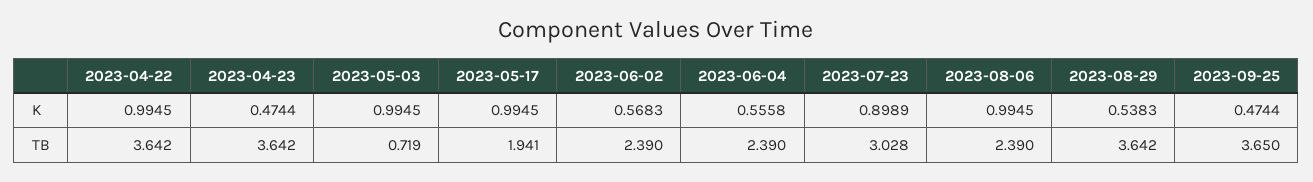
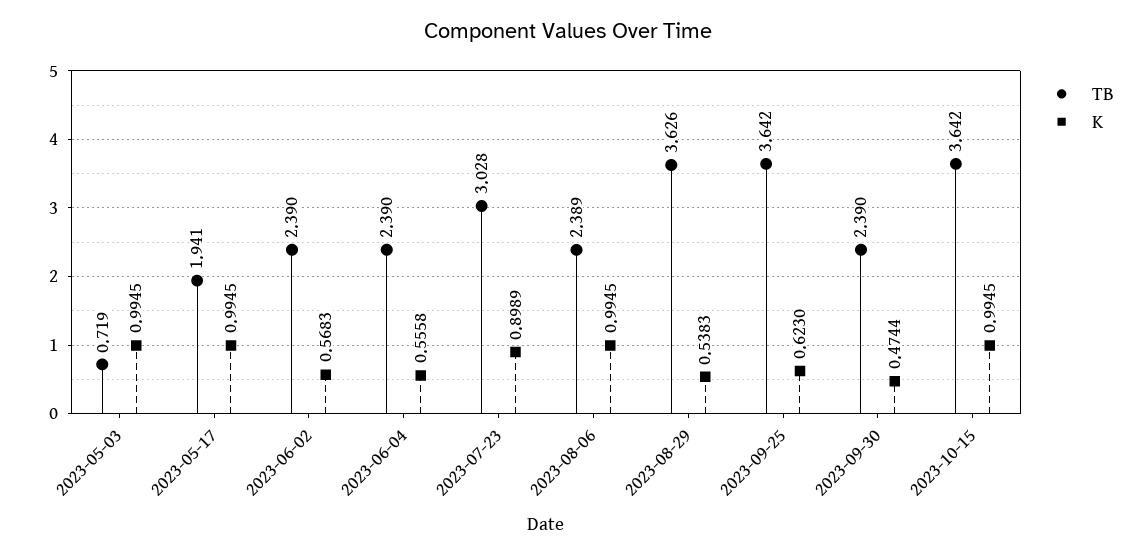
K, 2023-04-22: 0.9945 -> none
K, 2023-04-23: 0.4744 -> none
K, 2023-09-25: 0.4744 -> 0.623
TB, 2023-04-22: 3.642 -> none
TB, 2023-04-23: 3.642 -> none
TB, 2023-08-06: 2.39 -> 2.389
TB, 2023-08-29: 3.642 -> 3.626
TB, 2023-09-25: 3.65 -> 3.642
TB, 2023-09-30: none -> 2.39
K, 2023-09-30: none -> 0.4744
TB, 2023-10-15: none -> 3.642
K, 2023-10-15: none -> 0.9945

